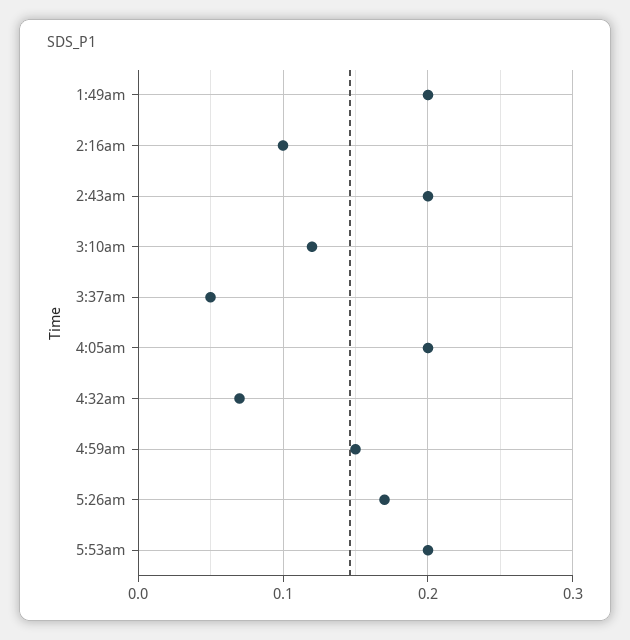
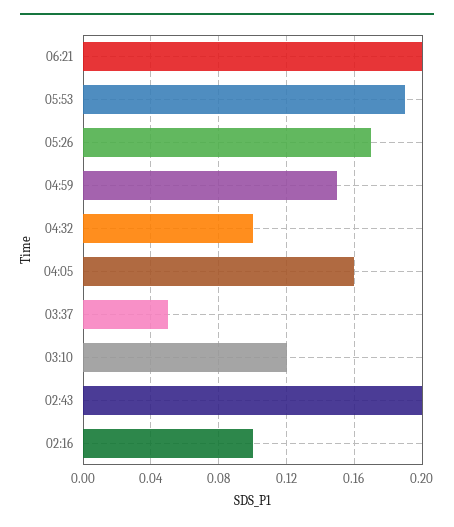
1:49am: 0.2 -> none
4:05am: 0.2 -> 0.16
4:32am: 0.07 -> 0.1
5:53am: 0.2 -> 0.19
06:21: none -> 0.2

